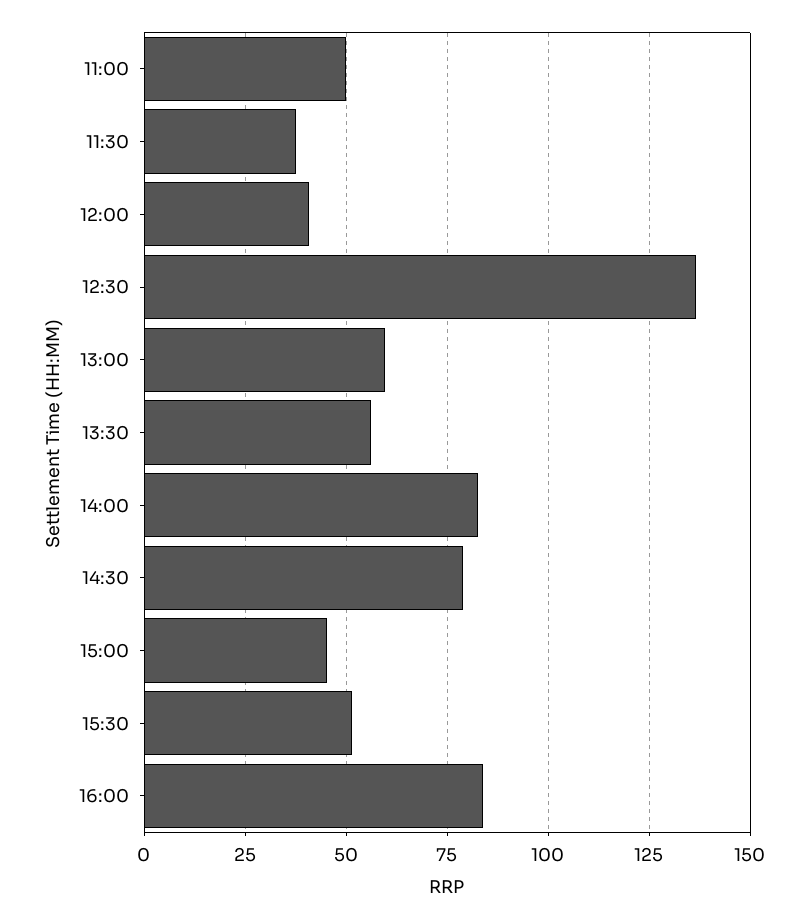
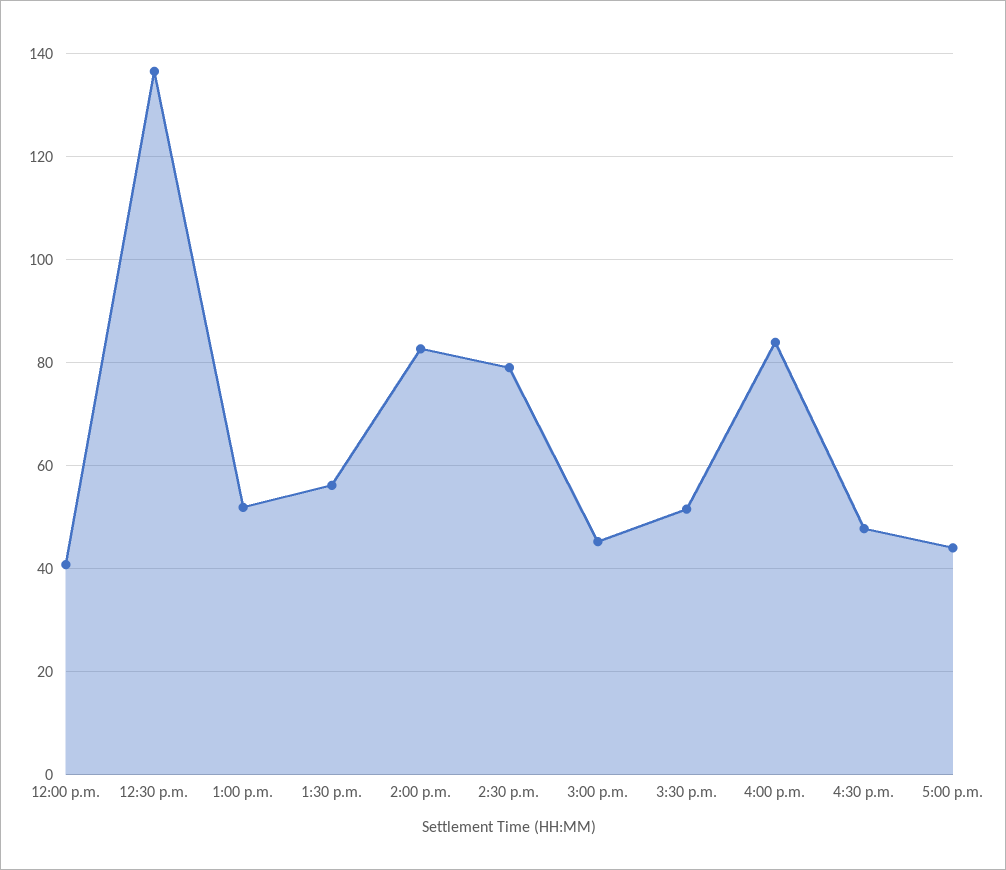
11:00: 50 -> none
11:30: 37.5 -> none
13:00: 60 -> 52
4:30 p.m.: none -> 48
5:00 p.m.: none -> 44

